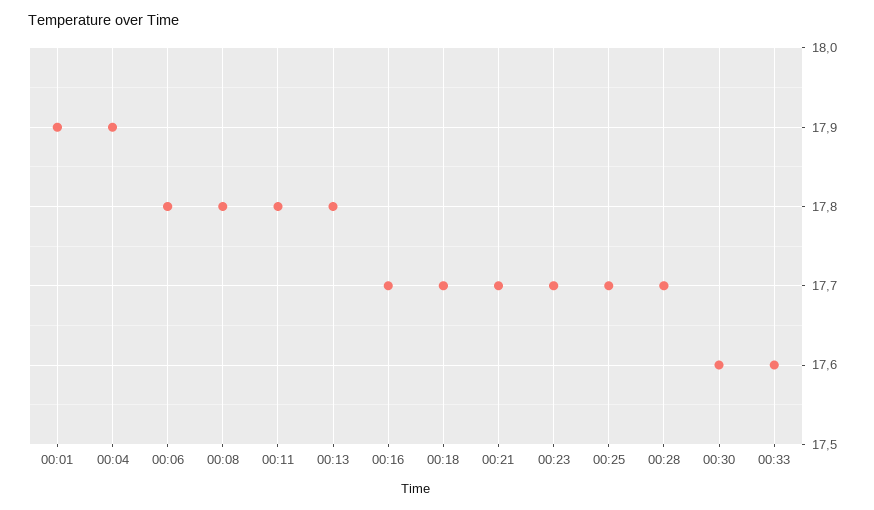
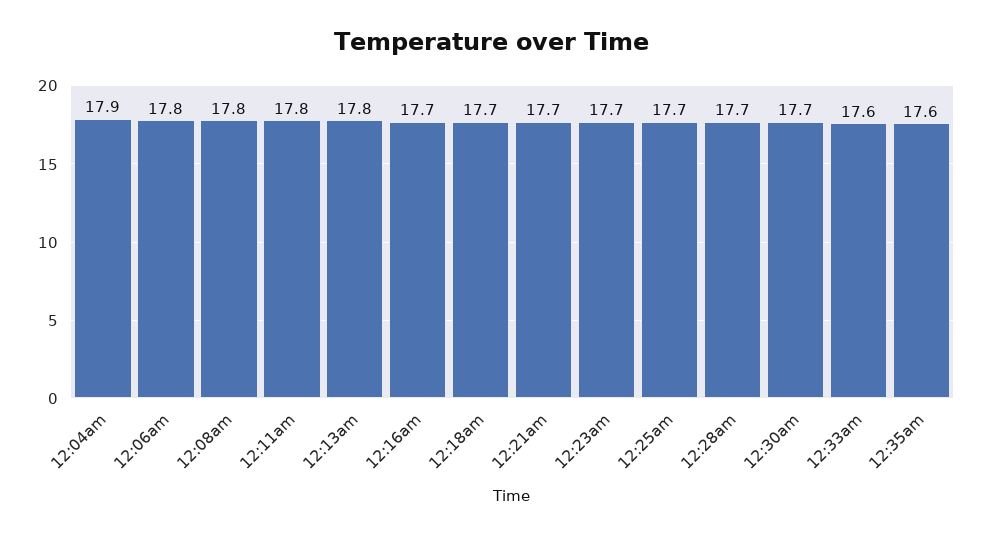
00:01: 17.9 -> none
00:30: 17.6 -> 17.7
12:35am: none -> 17.6

